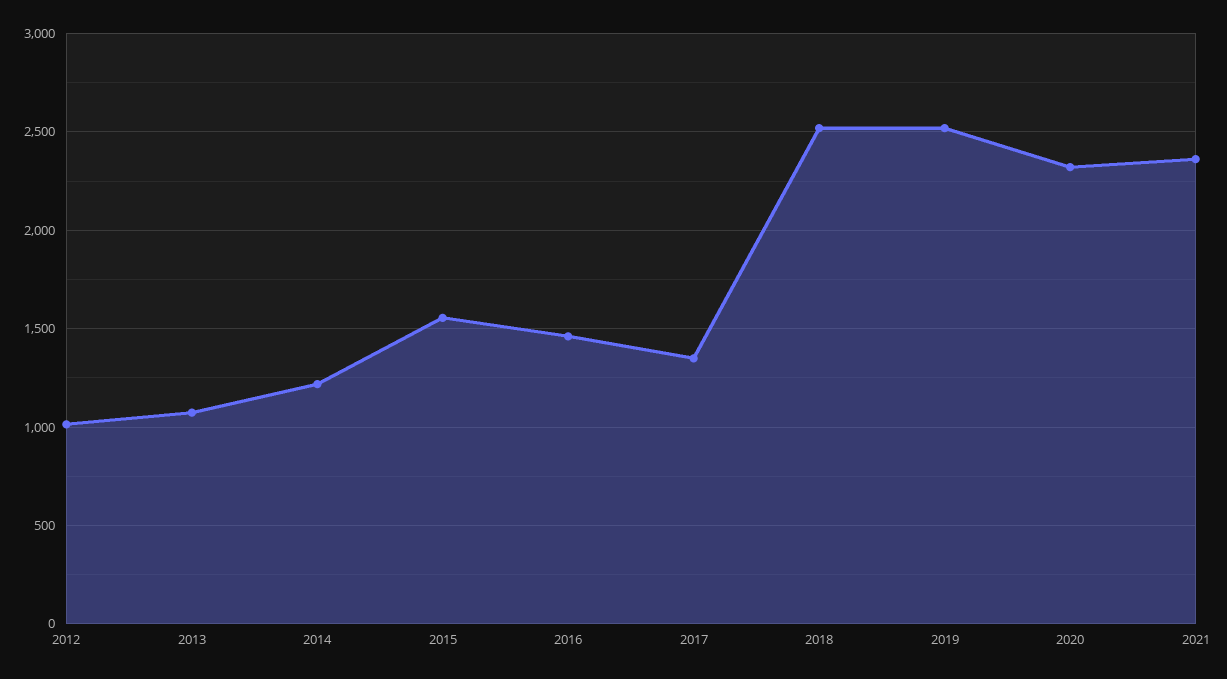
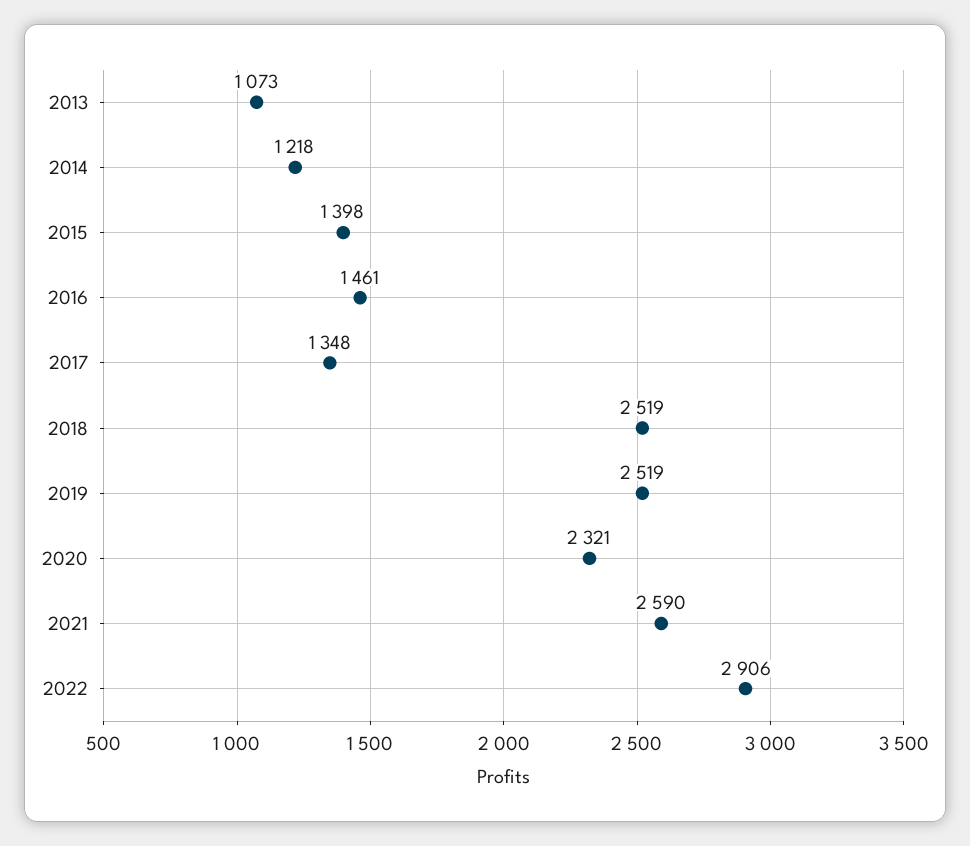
2012: 1000 -> none
2015: 1550 -> 1398
2021: 2350 -> 2590
2022: none -> 2906

